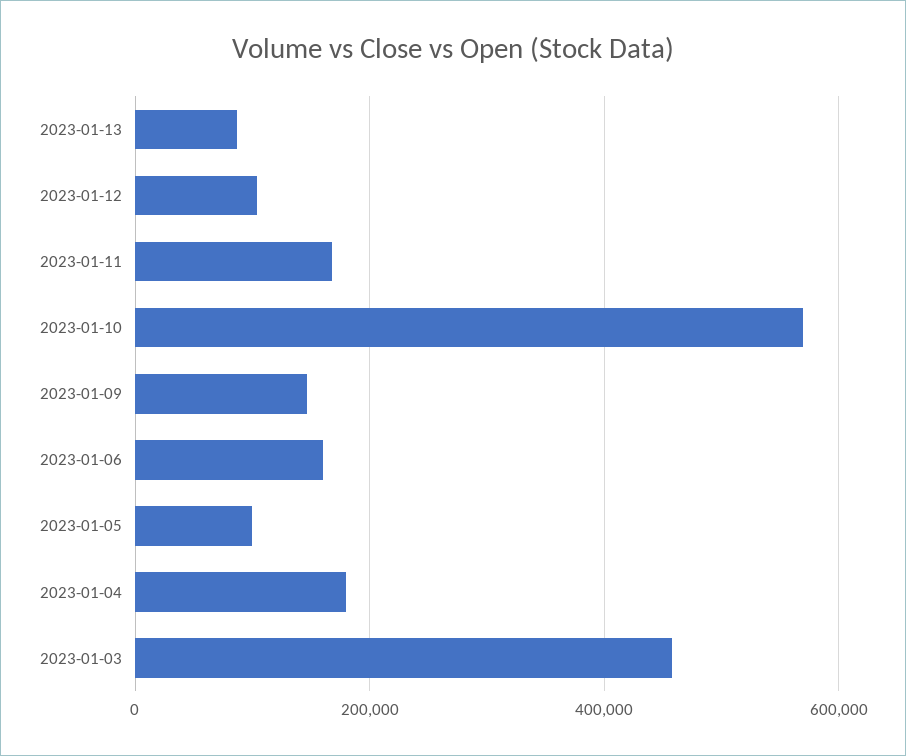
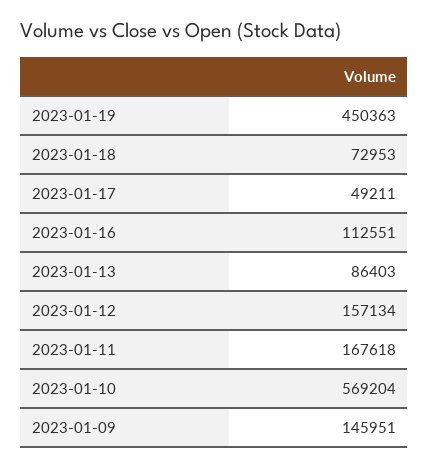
2023-01-12: 100000 -> 157134
2023-01-06: 160000 -> none
2023-01-05: 100000 -> none
2023-01-04: 180000 -> none
2023-01-03: 460000 -> none
2023-01-19: none -> 450363
2023-01-18: none -> 72953
2023-01-17: none -> 49211
2023-01-16: none -> 112551

